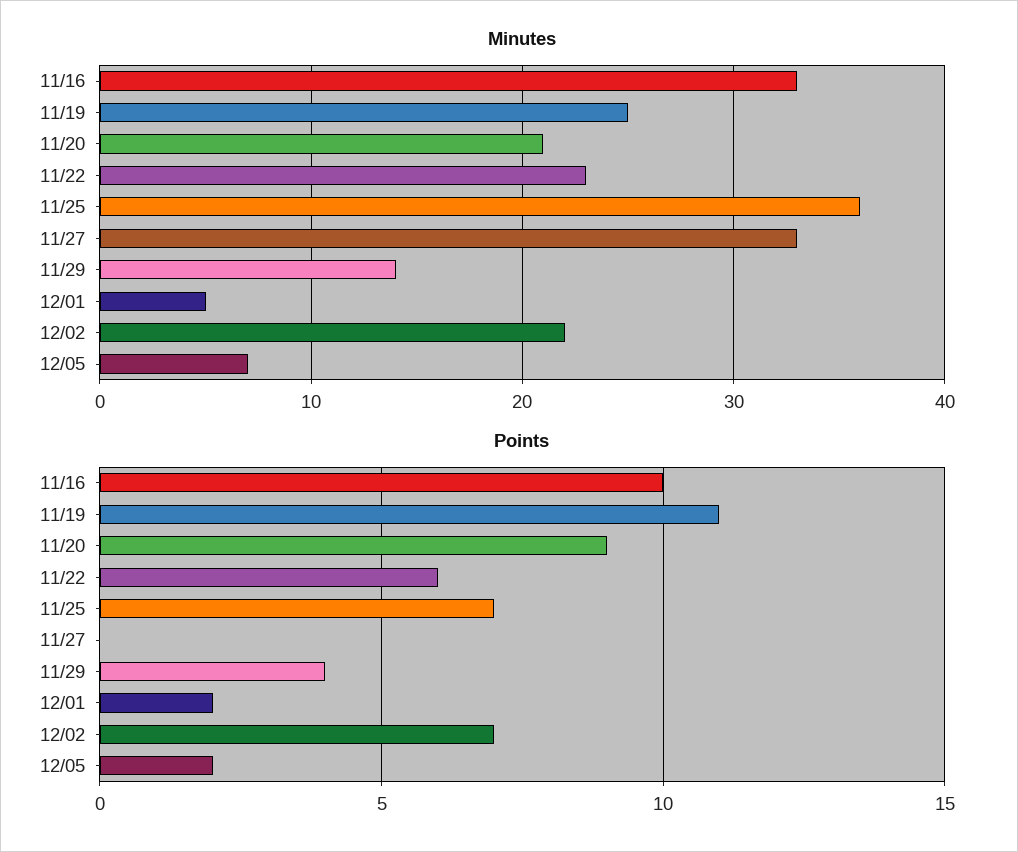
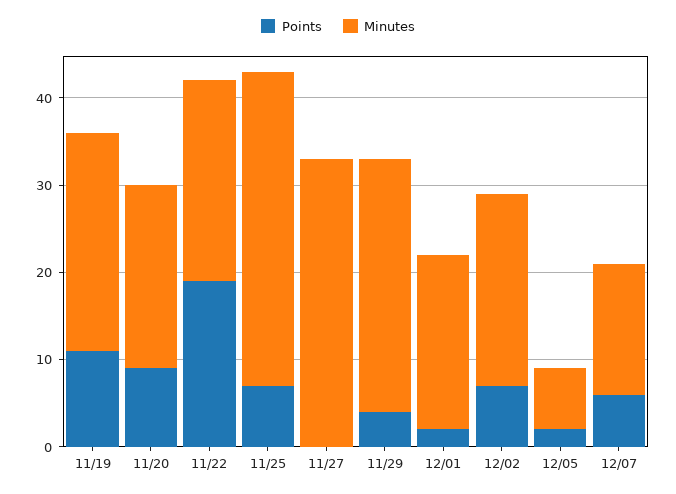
Minutes, 11/16: 33 -> none
Minutes, 11/29: 14 -> 29
Minutes, 12/01: 5 -> 20
Points, 11/16: 10 -> none
Points, 11/22: 6 -> 19
Points, 12/07: none -> 6
Minutes, 12/07: none -> 15

